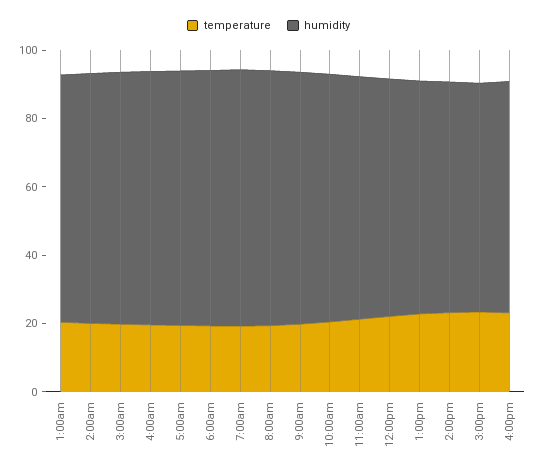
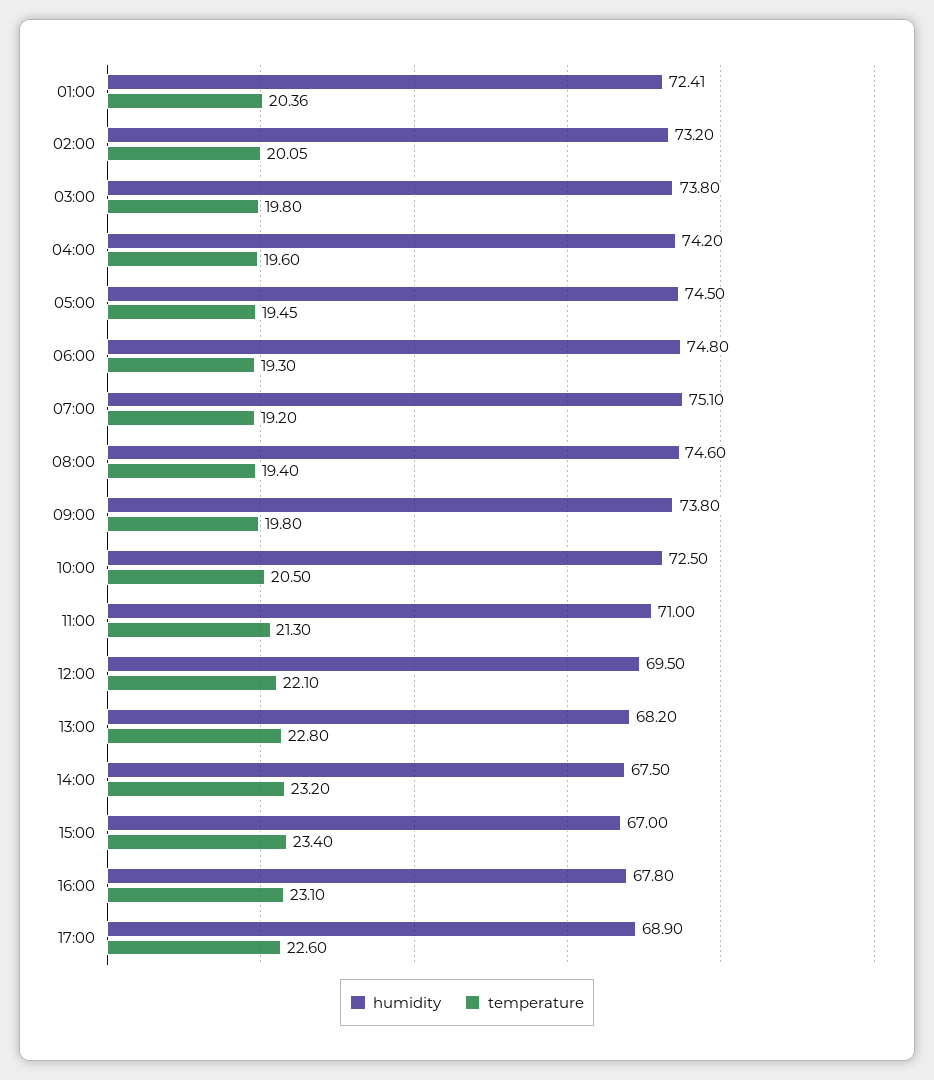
humidity, 17:00: none -> 68.9
temperature, 17:00: none -> 22.6

